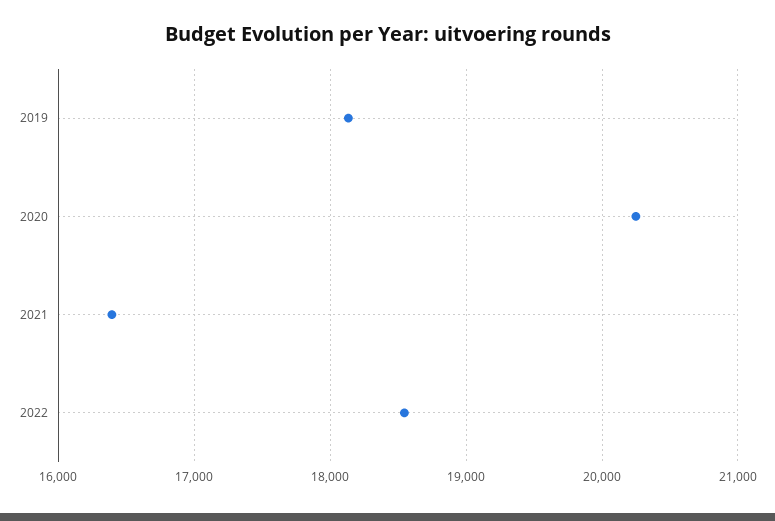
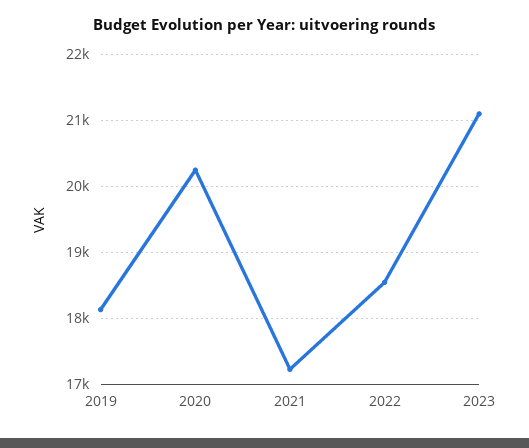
2021: 16400 -> 17200
2023: none -> 21100

